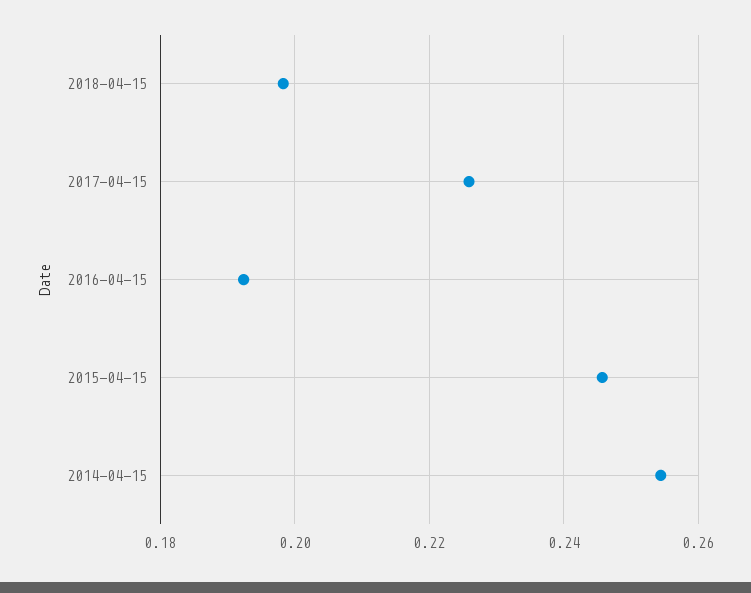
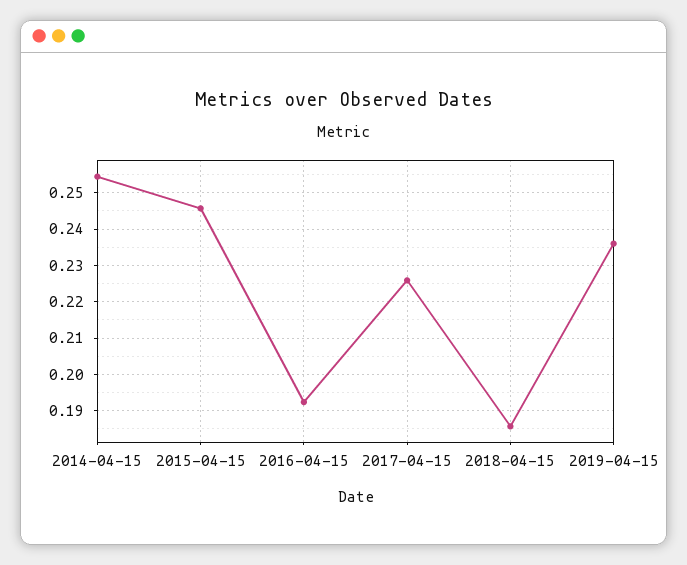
2018-04-15: 0.198 -> 0.186
2019-04-15: none -> 0.236

